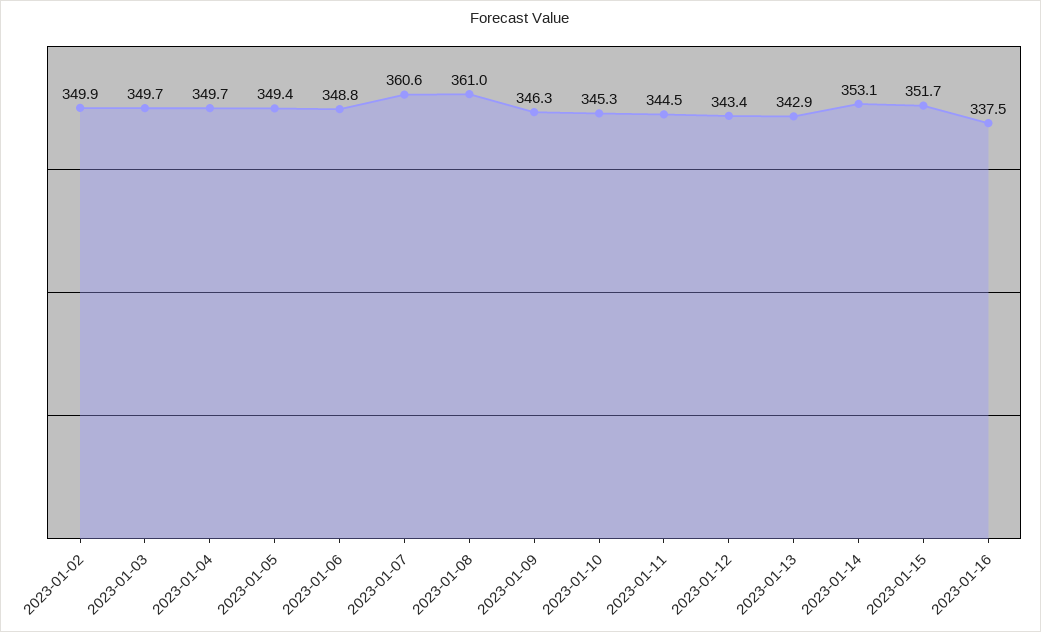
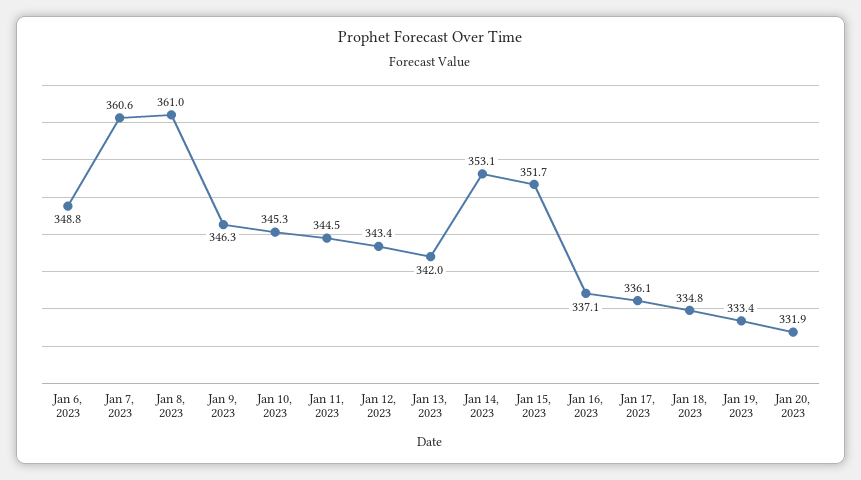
2023-01-02: 349.9 -> none
2023-01-03: 349.7 -> none
2023-01-04: 349.7 -> none
2023-01-05: 349.4 -> none
2023-01-13: 342.9 -> 342
2023-01-16: 337.5 -> 337.1
Jan 17, 2023: none -> 336.1
Jan 18, 2023: none -> 334.8
Jan 19, 2023: none -> 333.4
Jan 20, 2023: none -> 331.9

